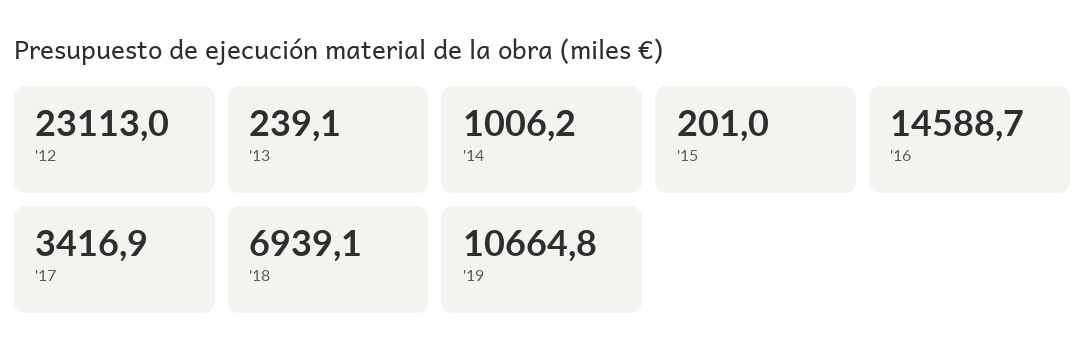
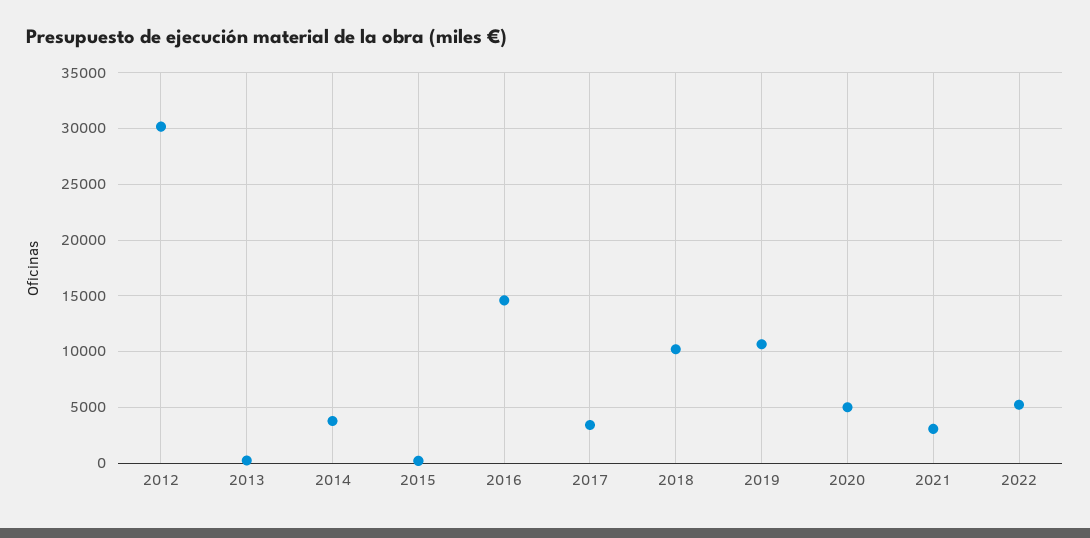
'12: 23113 -> 30000
'14: 1006.2 -> 4000
'18: 6939.1 -> 10000
2020: none -> 5000
2021: none -> 3000
2022: none -> 5000

